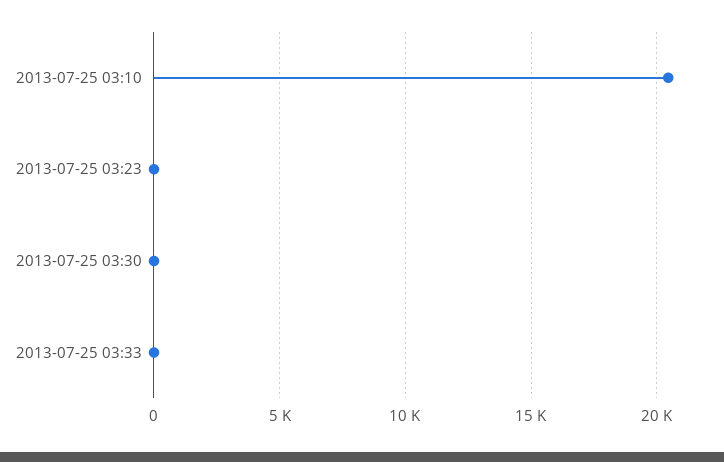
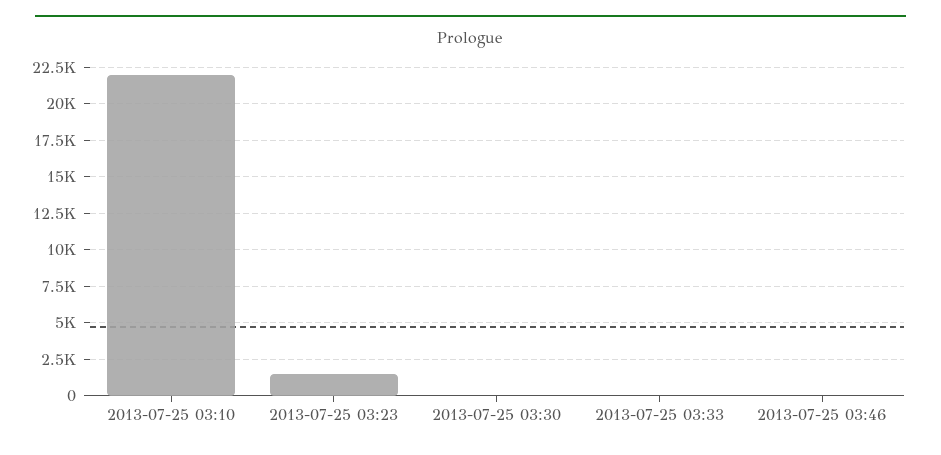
2013-07-25 03:10: 20500 -> 22000
2013-07-25 03:23: 0 -> 1500
2013-07-25 03:46: none -> 0

